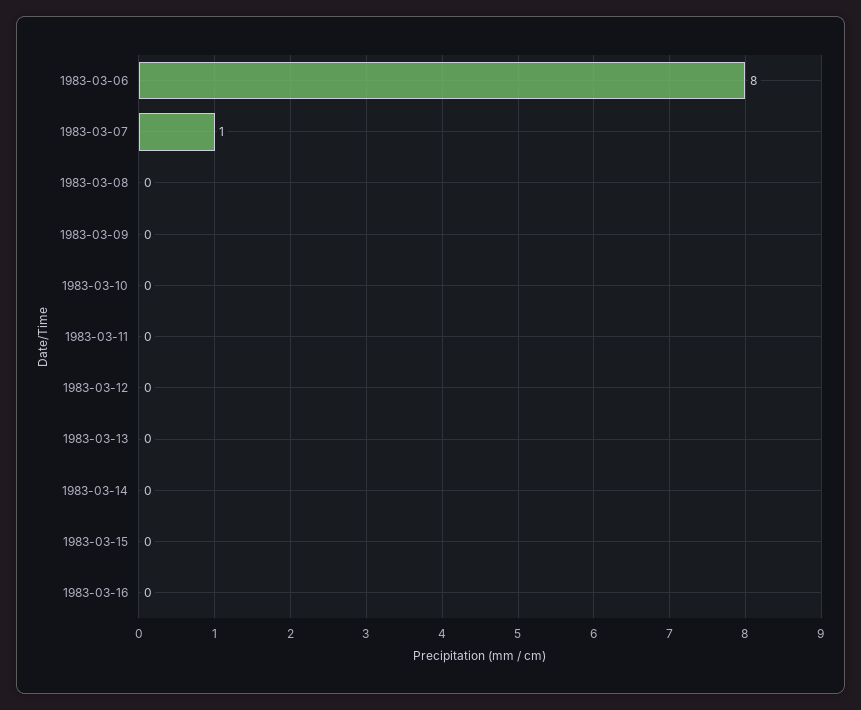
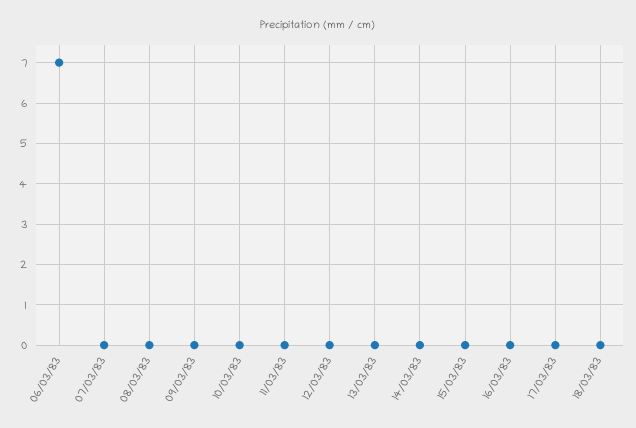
1983-03-06: 8 -> 7
1983-03-07: 1 -> 0
17/03/83: none -> 0
18/03/83: none -> 0

